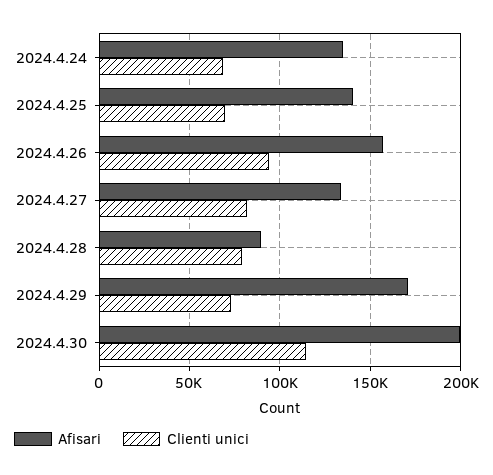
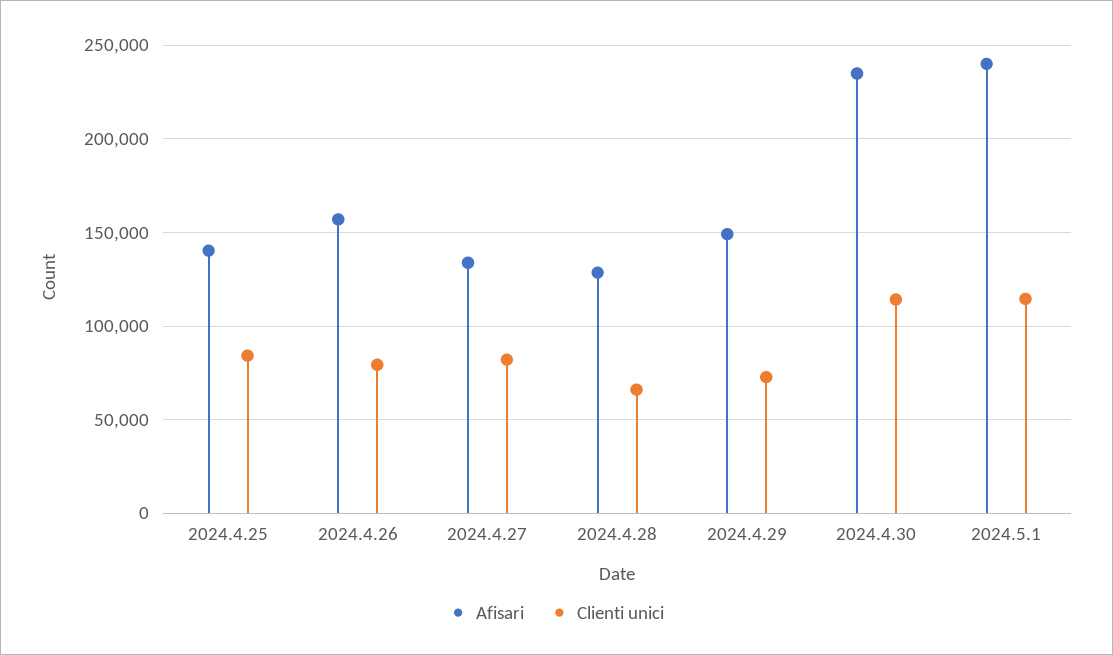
Afisari, 2024.4.24: 135000 -> none
Clienti unici, 2024.4.24: 70000 -> none
Clienti unici, 2024.4.25: 70000 -> 85000
Clienti unici, 2024.4.26: 95000 -> 80000
Afisari, 2024.4.28: 90000 -> 130000
Clienti unici, 2024.4.28: 80000 -> 65000
Afisari, 2024.4.29: 170000 -> 150000
Afisari, 2024.4.30: 200000 -> 235000
Afisari, 2024.5.1: none -> 240000
Clienti unici, 2024.5.1: none -> 115000

